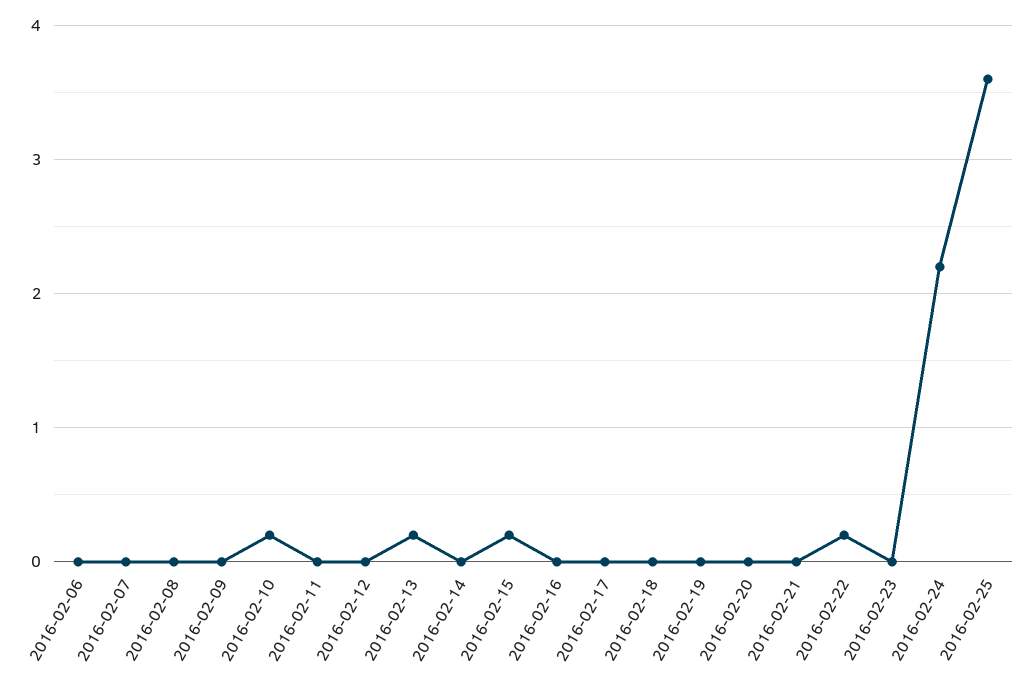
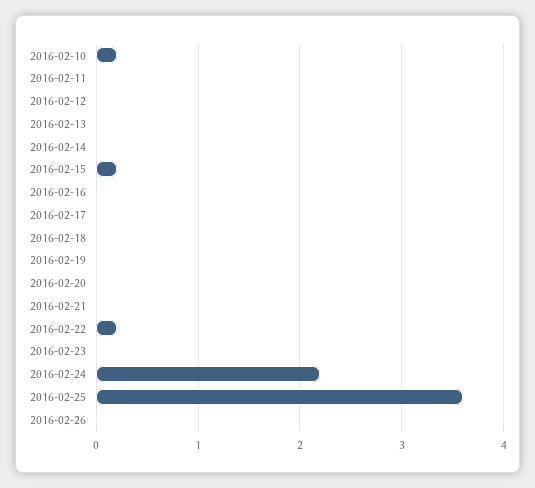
2016-02-06: 0 -> none
2016-02-07: 0 -> none
2016-02-08: 0 -> none
2016-02-09: 0 -> none
2016-02-13: 0.2 -> 0
2016-02-26: none -> 0

